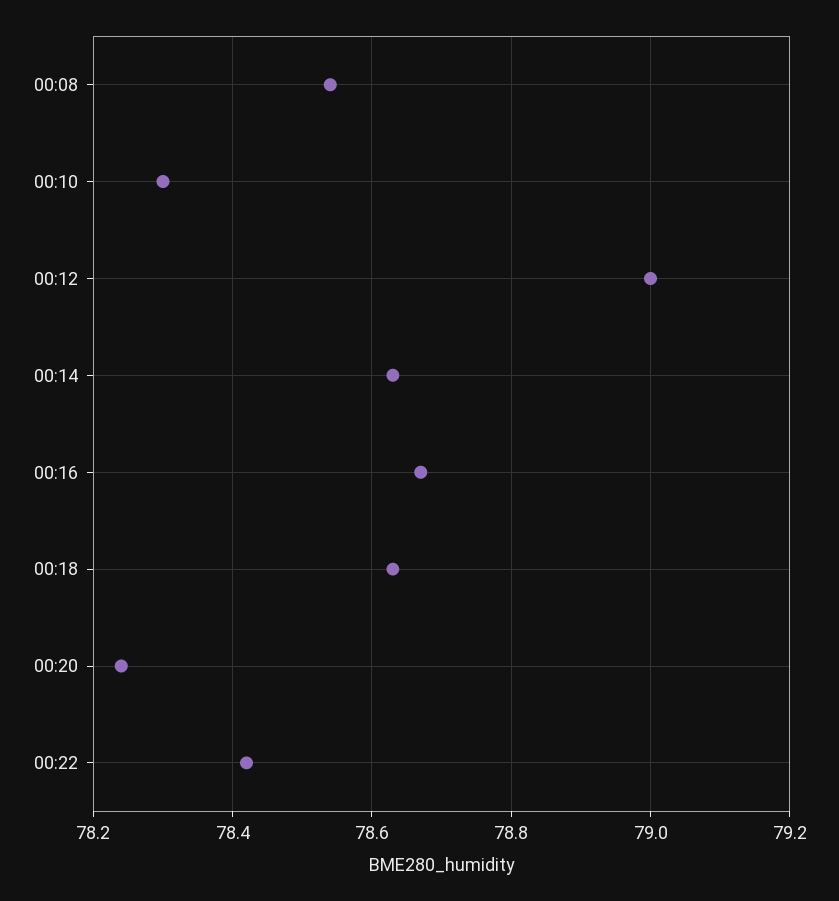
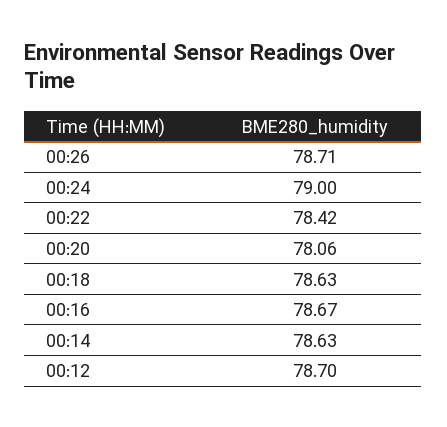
00:08: 78.55 -> none
00:10: 78.3 -> none
00:12: 79 -> 78.7
00:20: 78.25 -> 78.06
00:26: none -> 78.71
00:24: none -> 79

